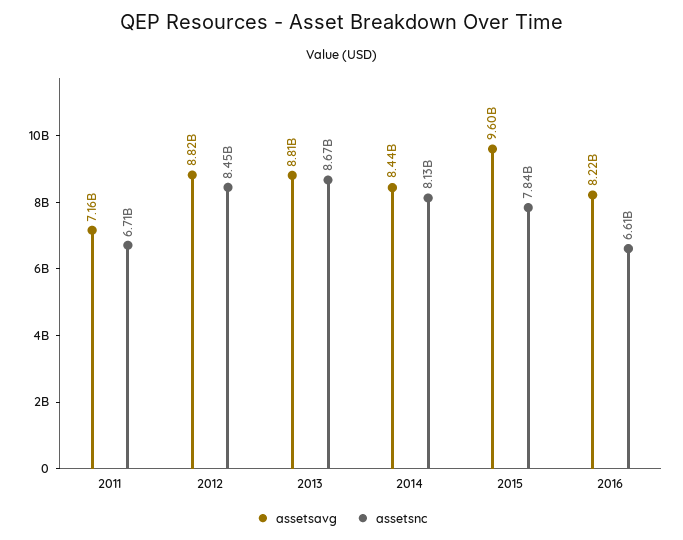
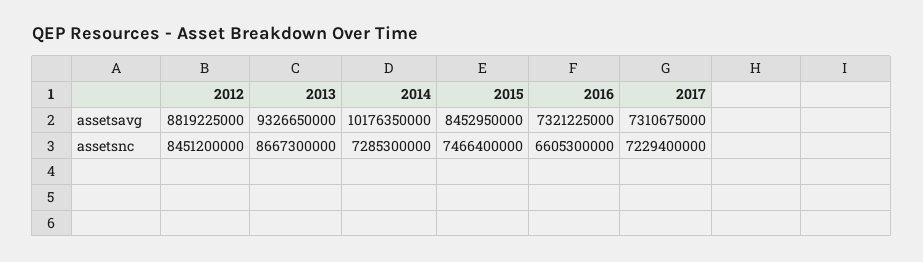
assetsavg, 2011: 7160000000 -> none
assetsnc, 2011: 6710000000 -> none
assetsavg, 2013: 8810000000 -> 9326650000
assetsavg, 2014: 8440000000 -> 10176350000
assetsnc, 2014: 8130000000 -> 7285300000
assetsavg, 2015: 9600000000 -> 8452950000
assetsnc, 2015: 7840000000 -> 7466400000
assetsavg, 2016: 8220000000 -> 7321225000
assetsavg, 2017: none -> 7310675000
assetsnc, 2017: none -> 7229400000

